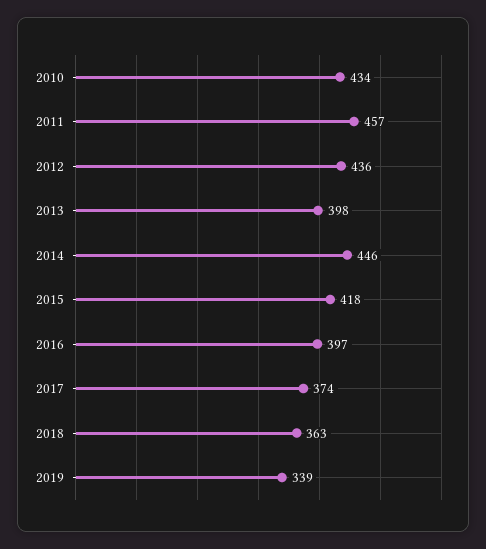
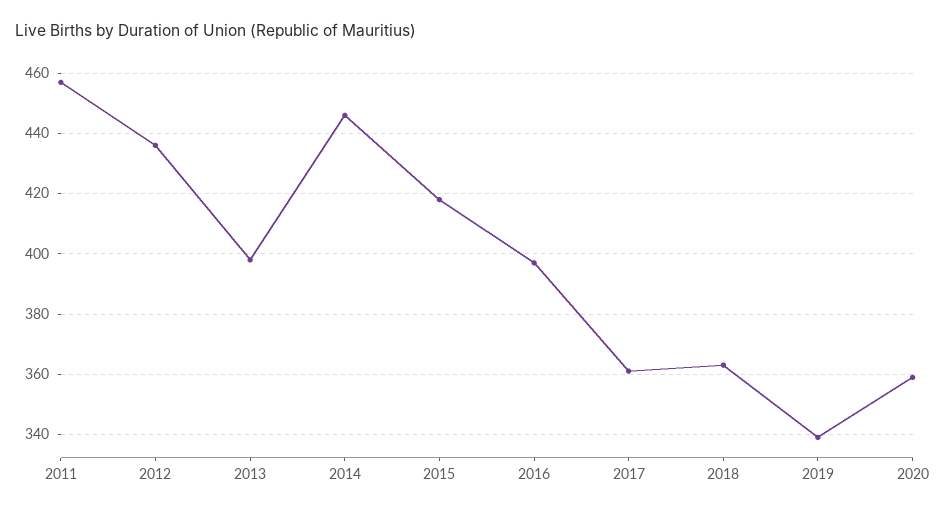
2010: 434 -> none
2017: 374 -> 360
2020: none -> 360

